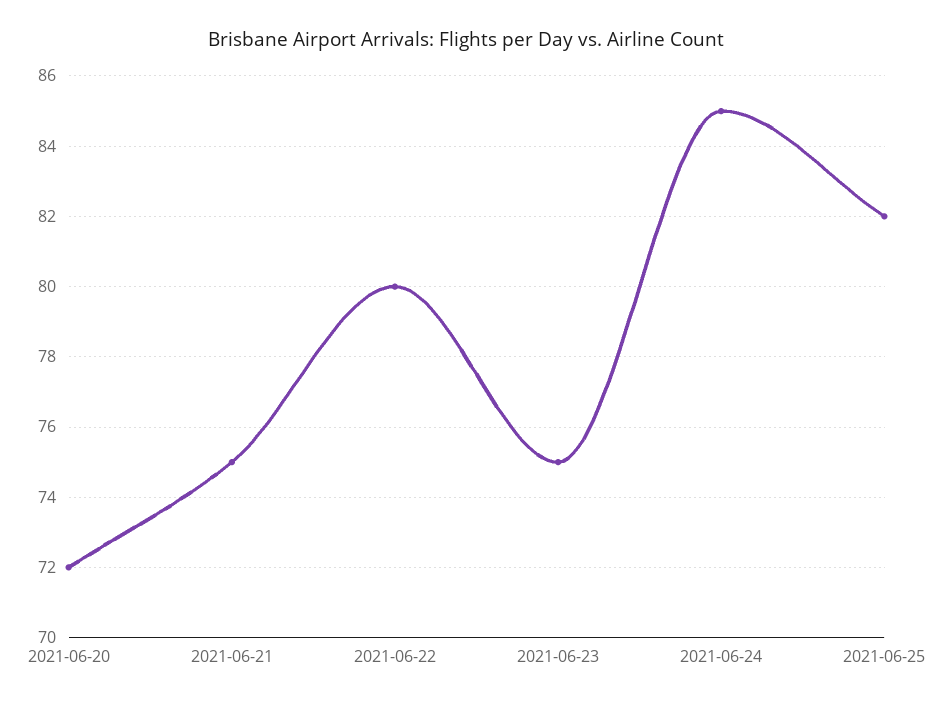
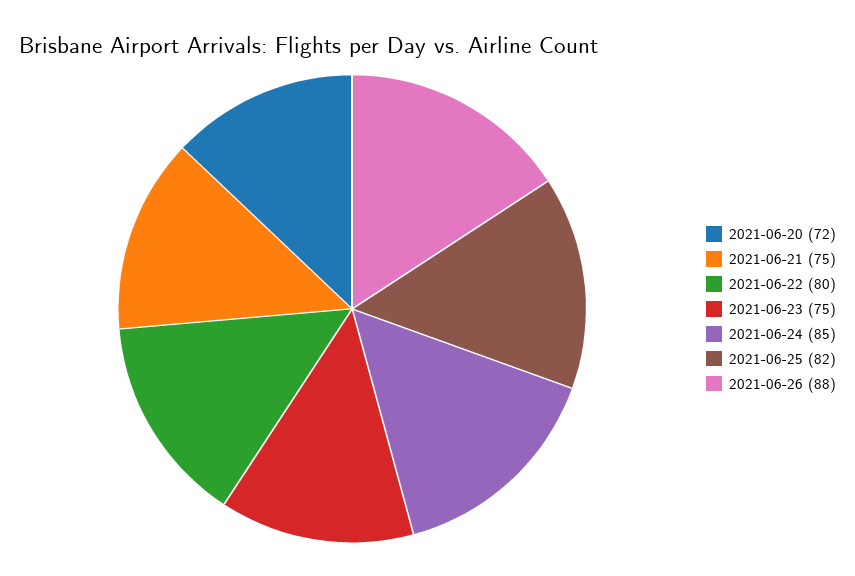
2021-06-26: none -> 88

